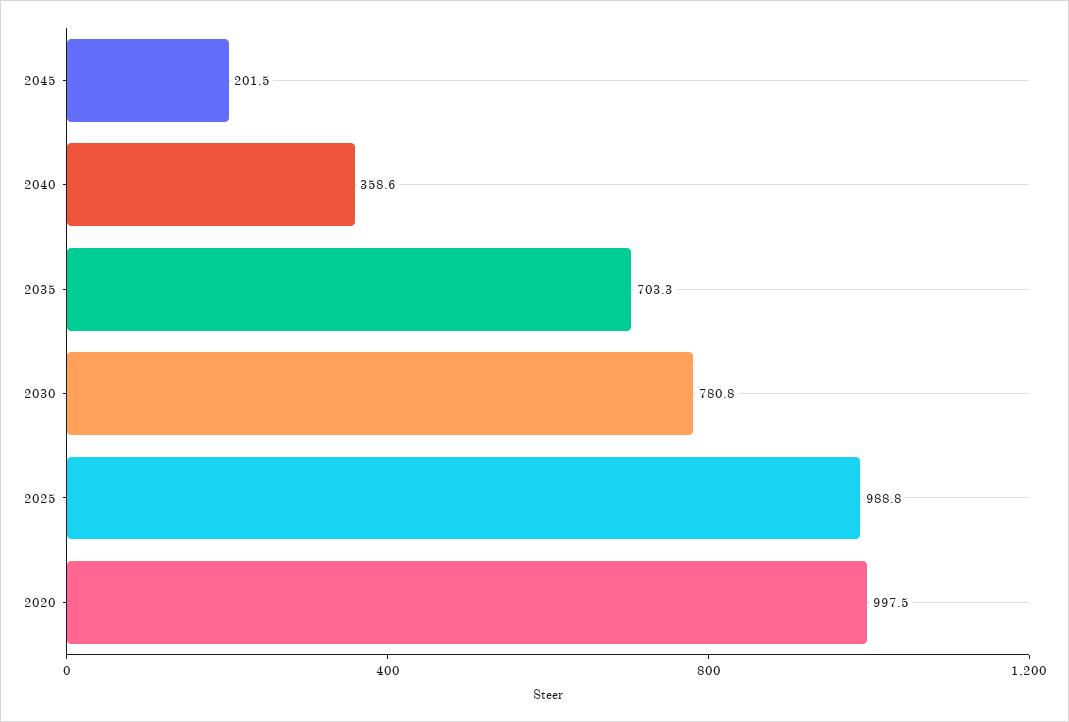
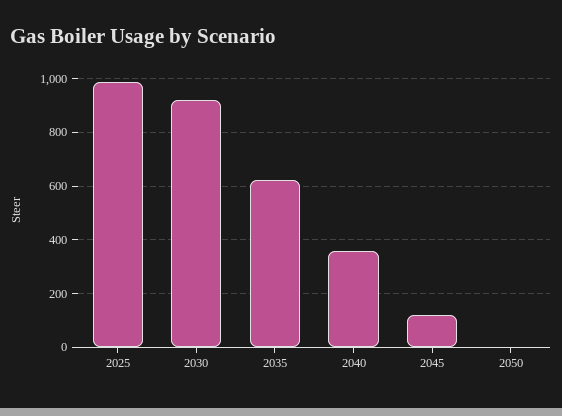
2045: 201.5 -> 125
2035: 703.3 -> 625
2030: 780.8 -> 925
2020: 997.5 -> none
2050: none -> 0

